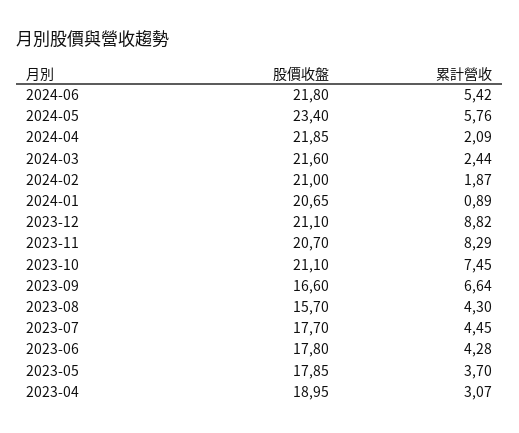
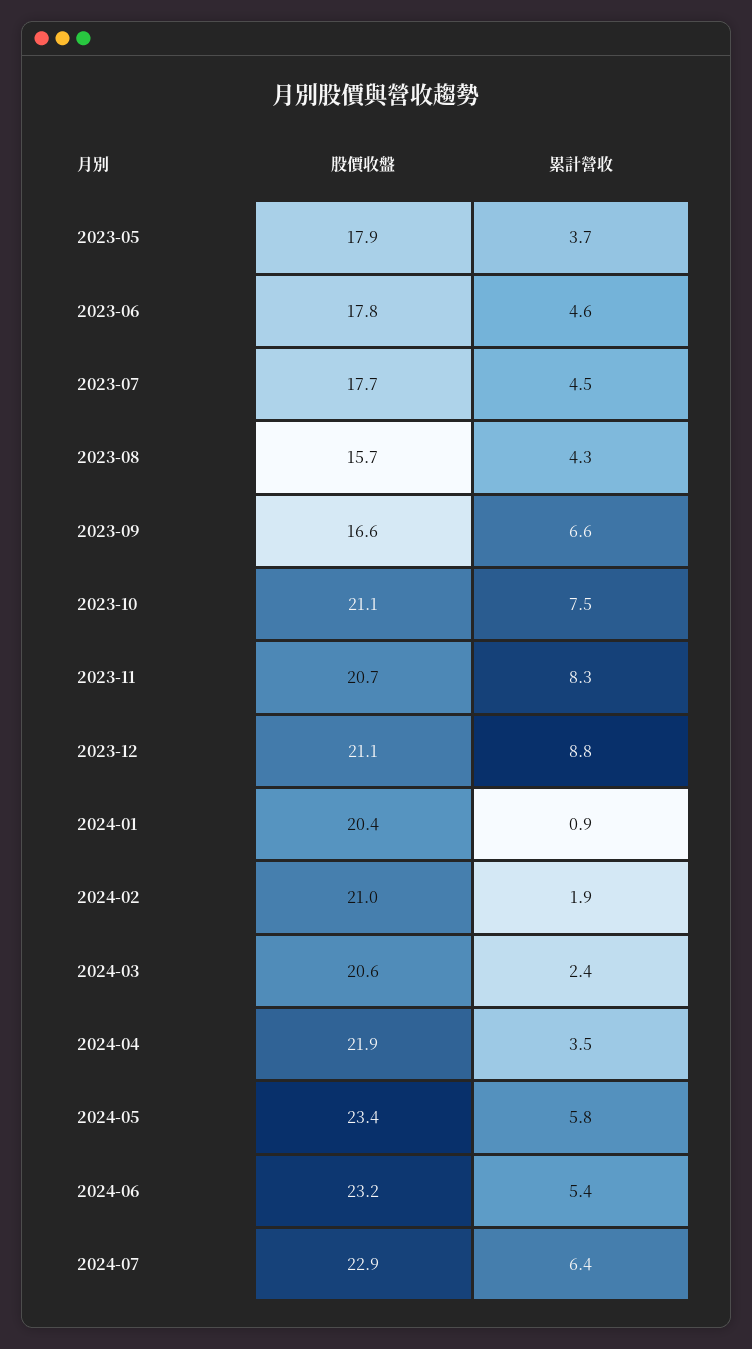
股價收盤, 2024-06: 21.8 -> 23.2
累計營收, 2024-04: 2.09 -> 3.5
股價收盤, 2024-03: 21.6 -> 20.6
股價收盤, 2024-01: 20.65 -> 20.4
累計營收, 2023-06: 4.28 -> 4.6
股價收盤, 2023-04: 18.95 -> none
累計營收, 2023-04: 3.07 -> none
股價收盤, 2024-07: none -> 22.9
累計營收, 2024-07: none -> 6.4

